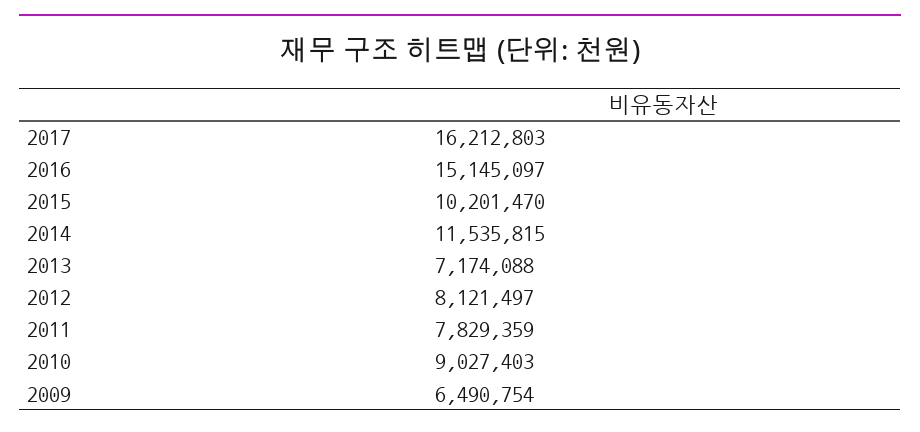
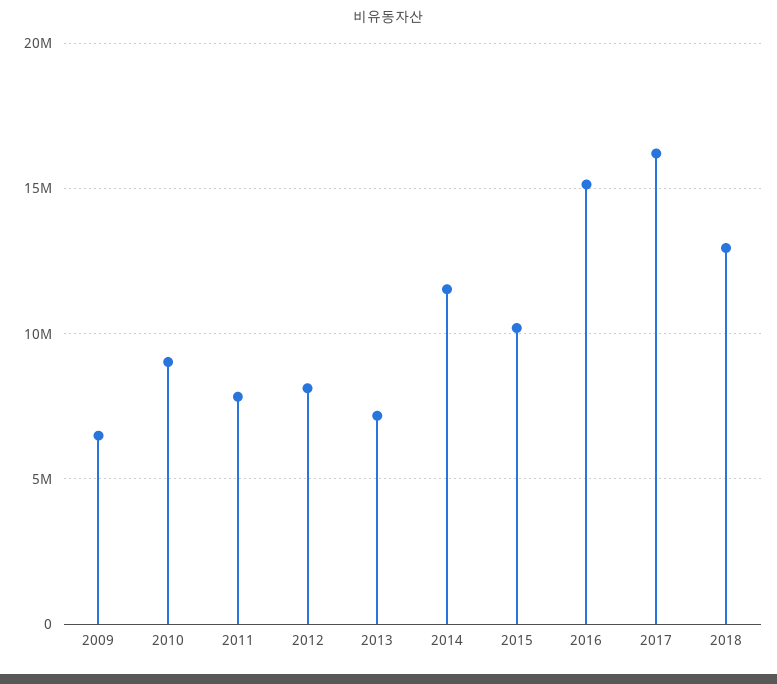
2018: none -> 13000000

